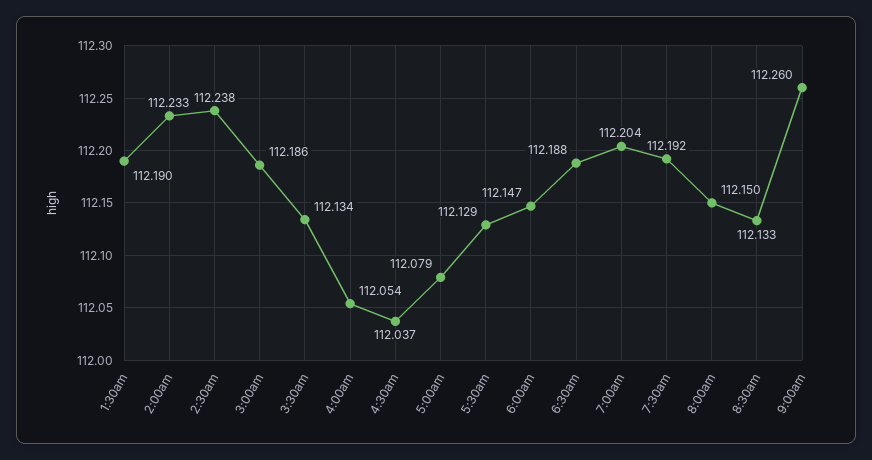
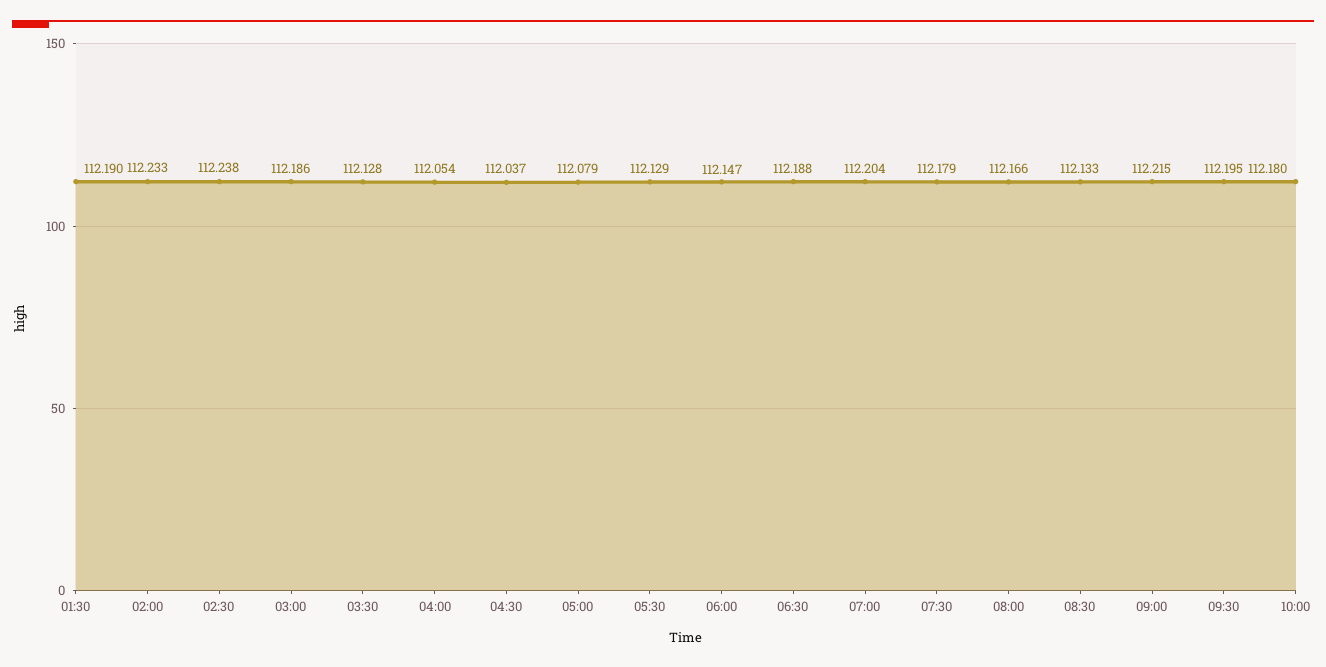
3:30am: 112.134 -> 112.128
7:30am: 112.192 -> 112.179
8:00am: 112.15 -> 112.166
9:00am: 112.26 -> 112.215
09:30: none -> 112.195
10:00: none -> 112.18

